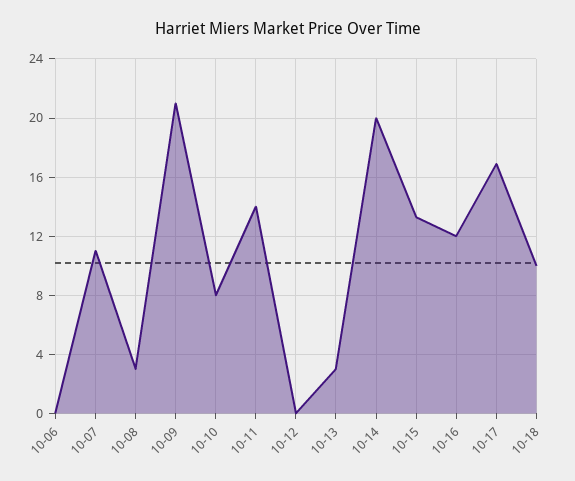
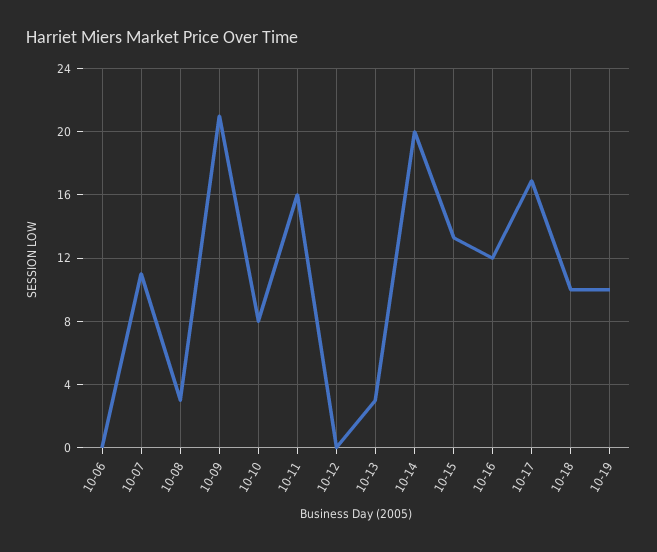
10-11: 14 -> 16
10-19: none -> 10

